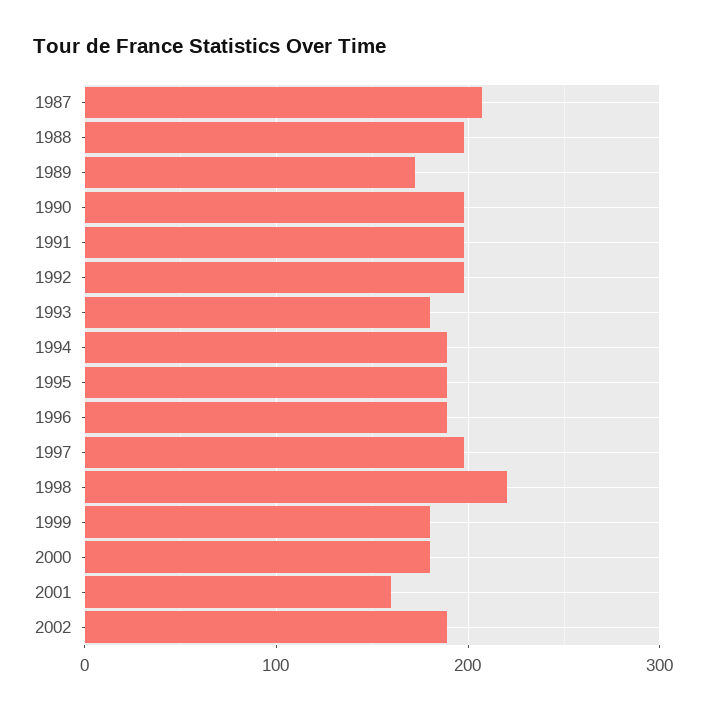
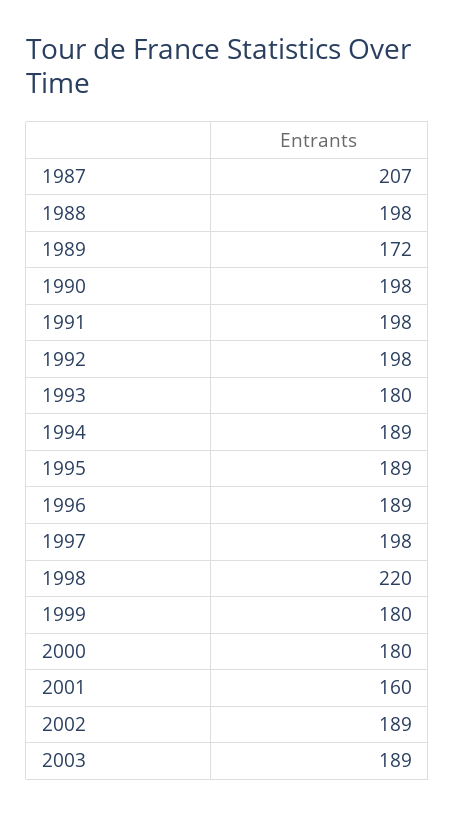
2003: none -> 189

